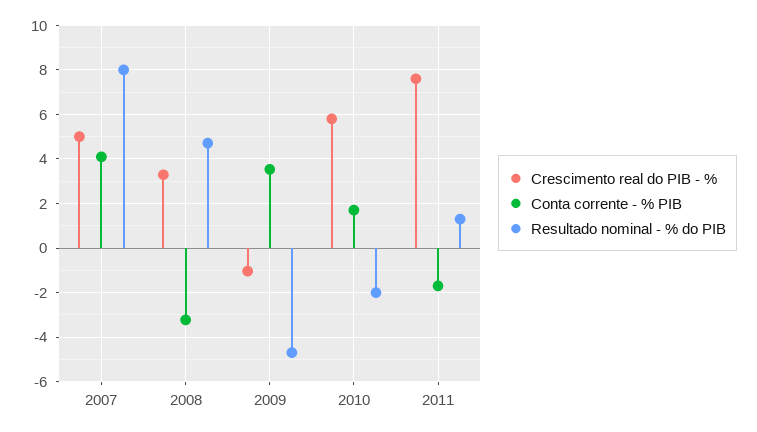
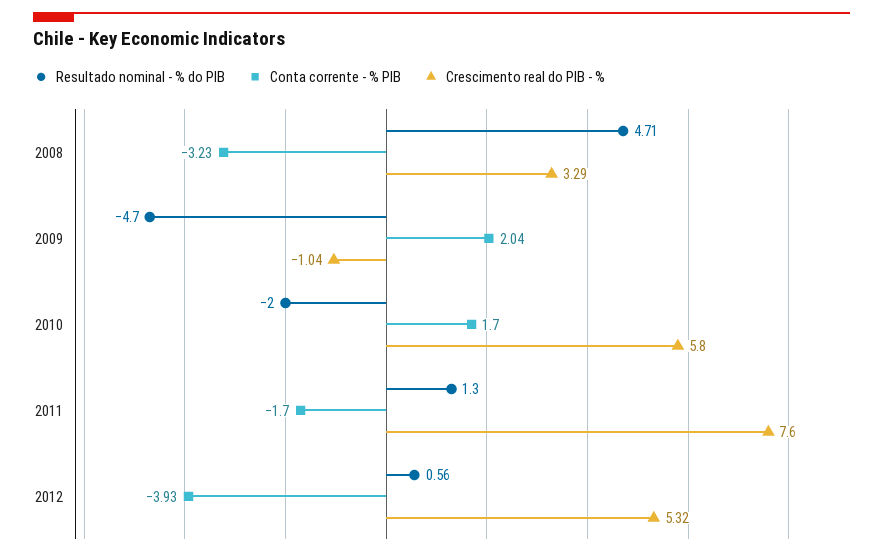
Crescimento real do PIB - %, 2007: 5 -> none
Conta corrente - % PIB, 2007: 4 -> none
Resultado nominal - % do PIB, 2007: 8 -> none
Conta corrente - % PIB, 2009: 3.5 -> 2.04
Resultado nominal - % do PIB, 2012: none -> 0.56
Conta corrente - % PIB, 2012: none -> -3.93
Crescimento real do PIB - %, 2012: none -> 5.32

